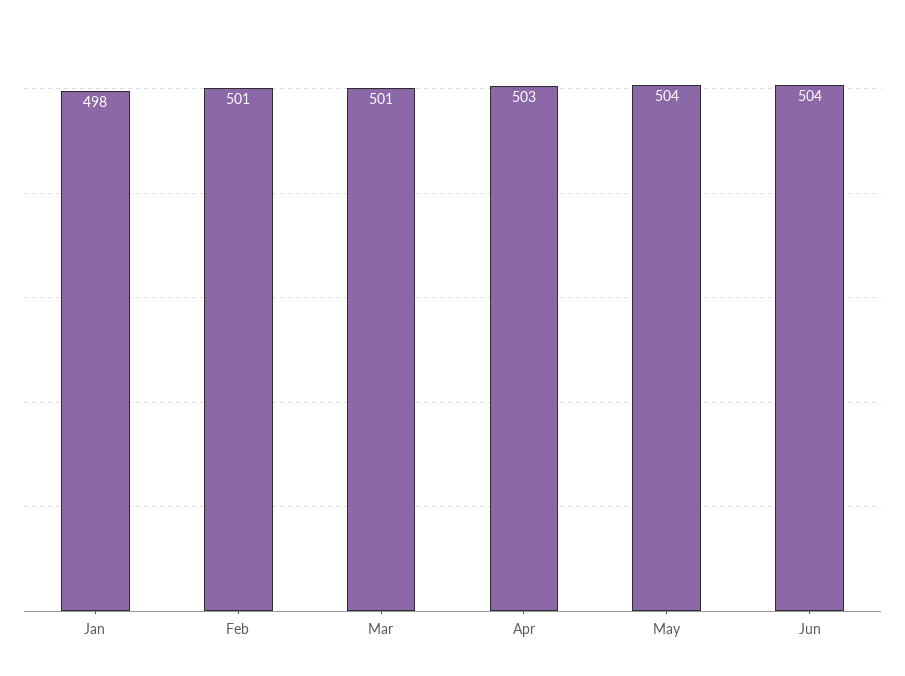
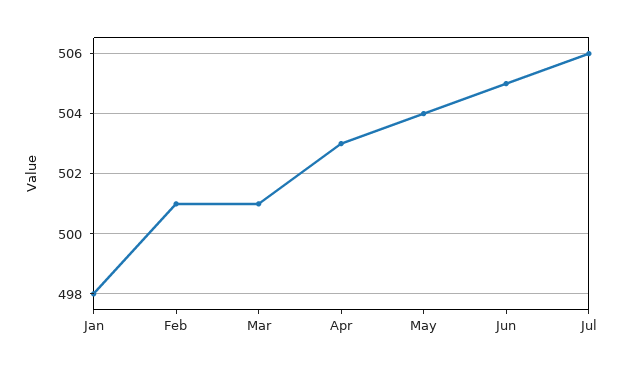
Jun: 504 -> 505
Jul: none -> 506

